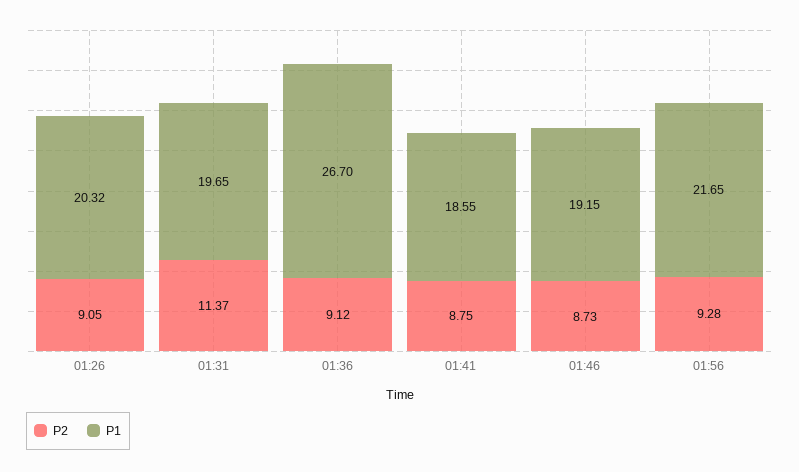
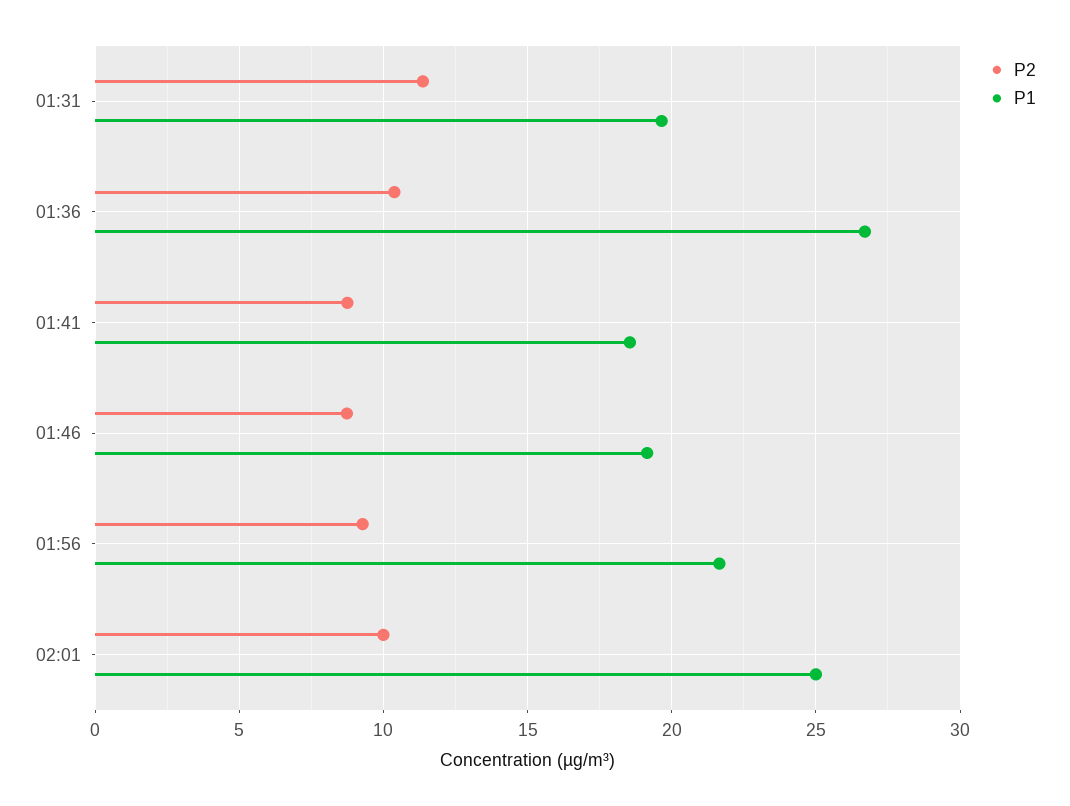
P2, 01:26: 9.05 -> none
P1, 01:26: 20.32 -> none
P2, 01:36: 9.12 -> 10.5
P2, 02:01: none -> 10
P1, 02:01: none -> 25

